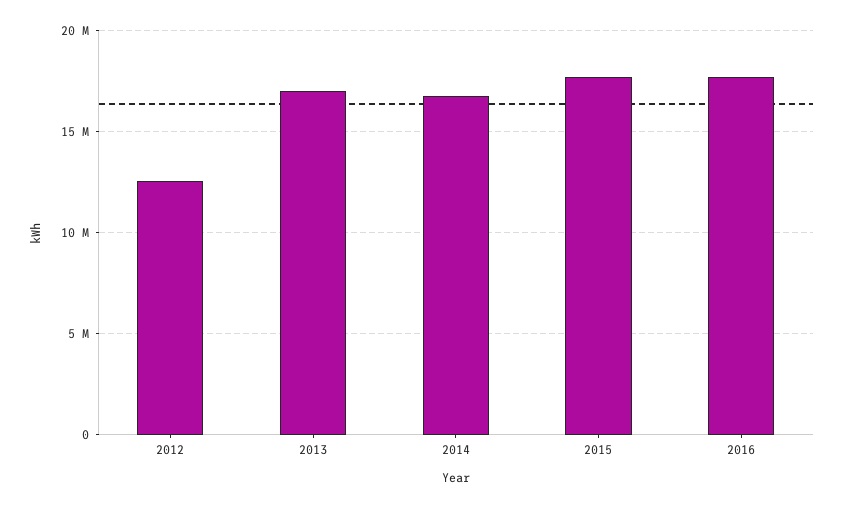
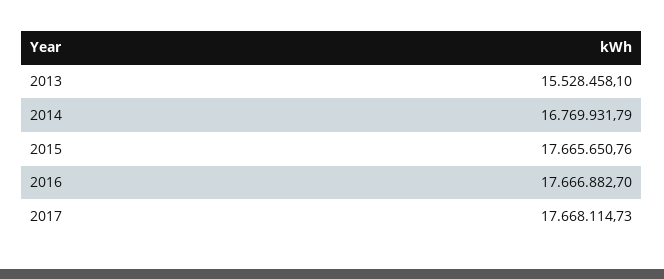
2012: 12500000 -> none
2013: 17000000 -> 15528458.1
2017: none -> 17668114.73

